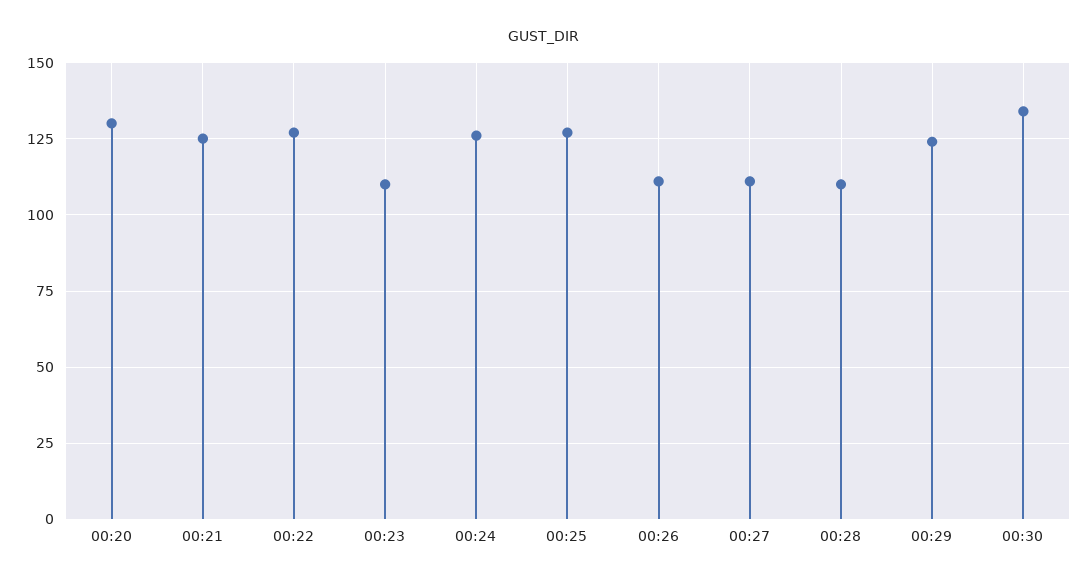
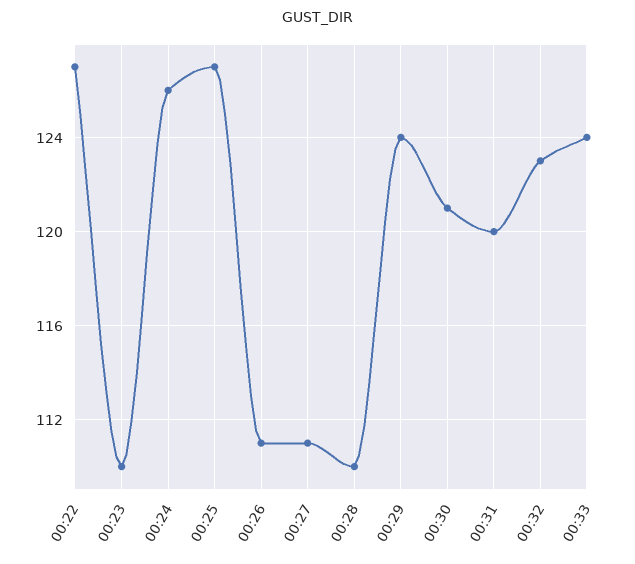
00:20: 130 -> none
00:21: 125 -> none
00:30: 135 -> 121
00:31: none -> 120
00:32: none -> 123
00:33: none -> 124

